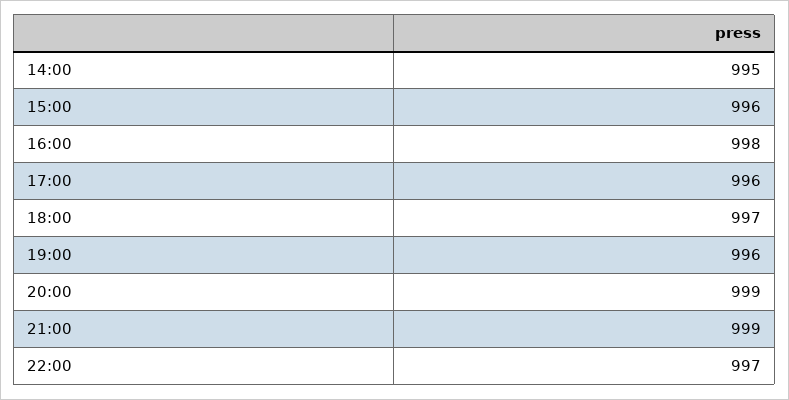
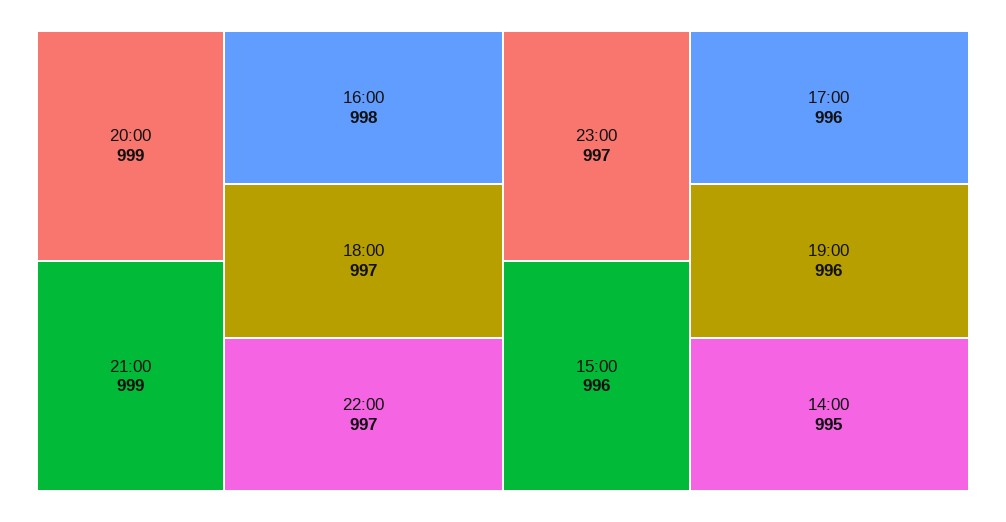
23:00: none -> 997

